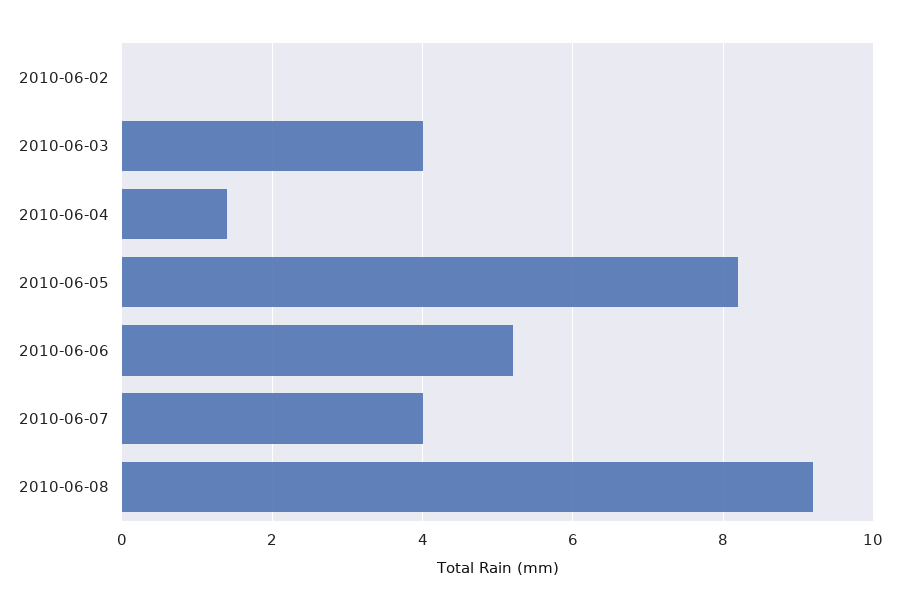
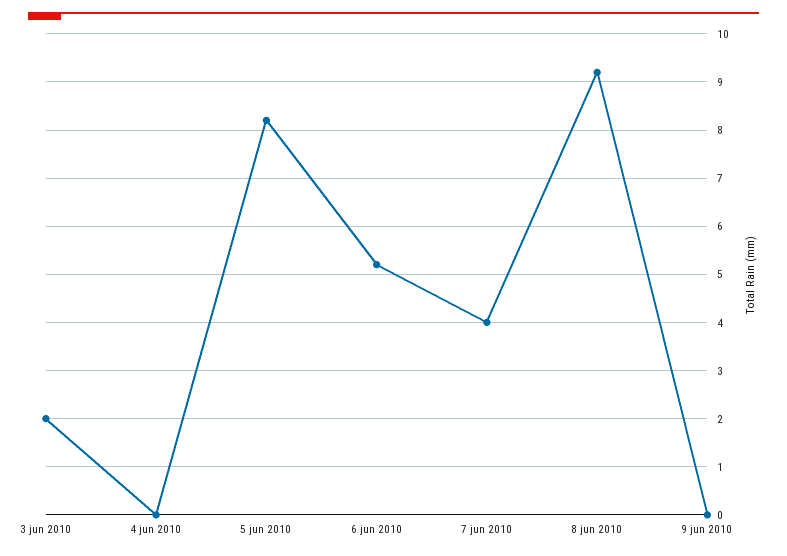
2010-06-02: 0 -> none
2010-06-03: 4 -> 2
2010-06-04: 1.5 -> 0
9 jun 2010: none -> 0

